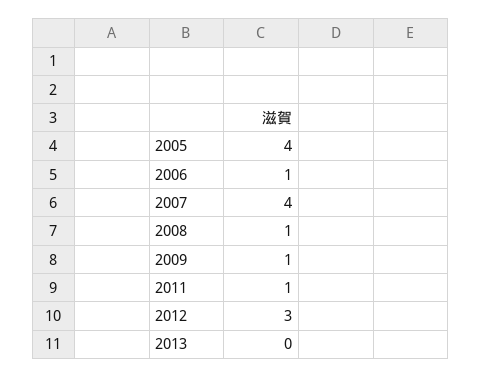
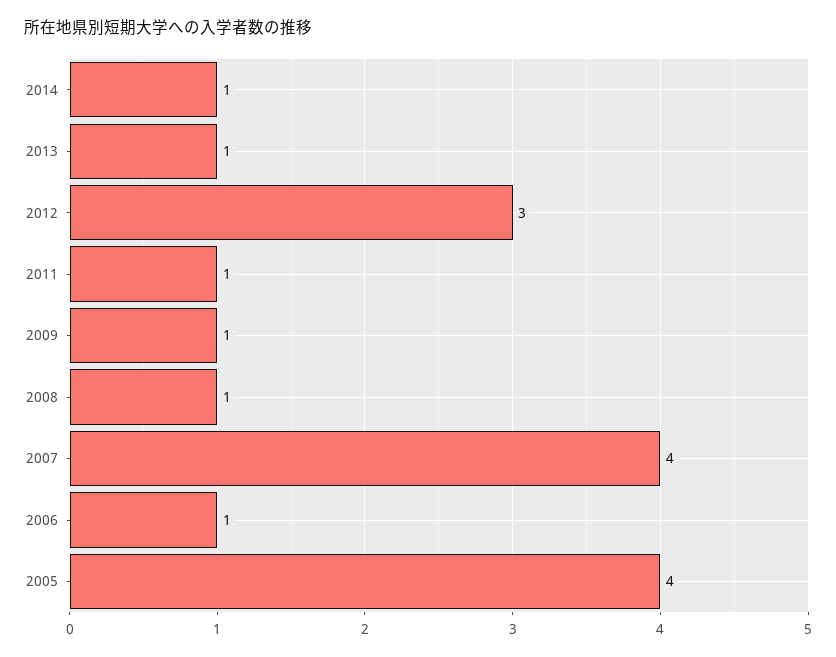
2013: 0 -> 1
2014: none -> 1

